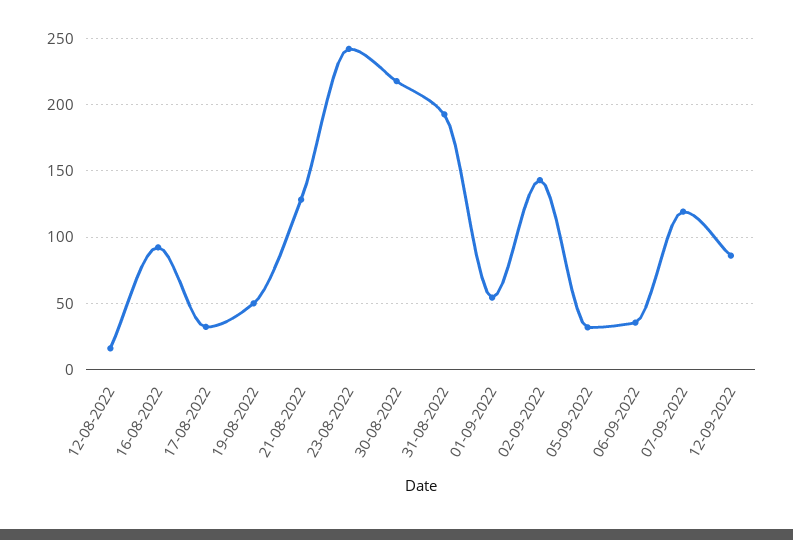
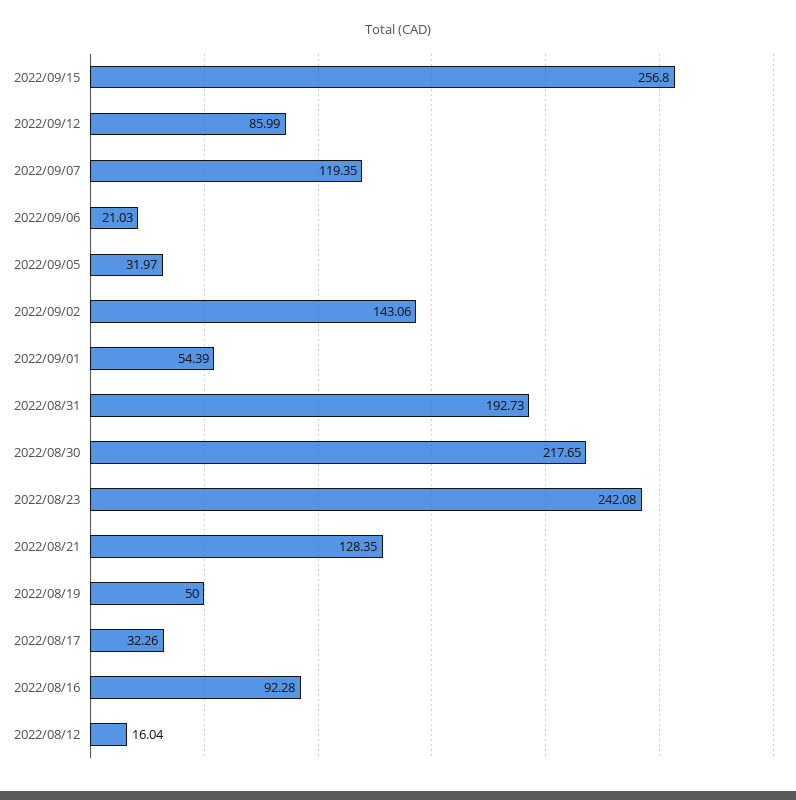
06-09-2022: 35 -> 21.03
2022/09/15: none -> 256.8

